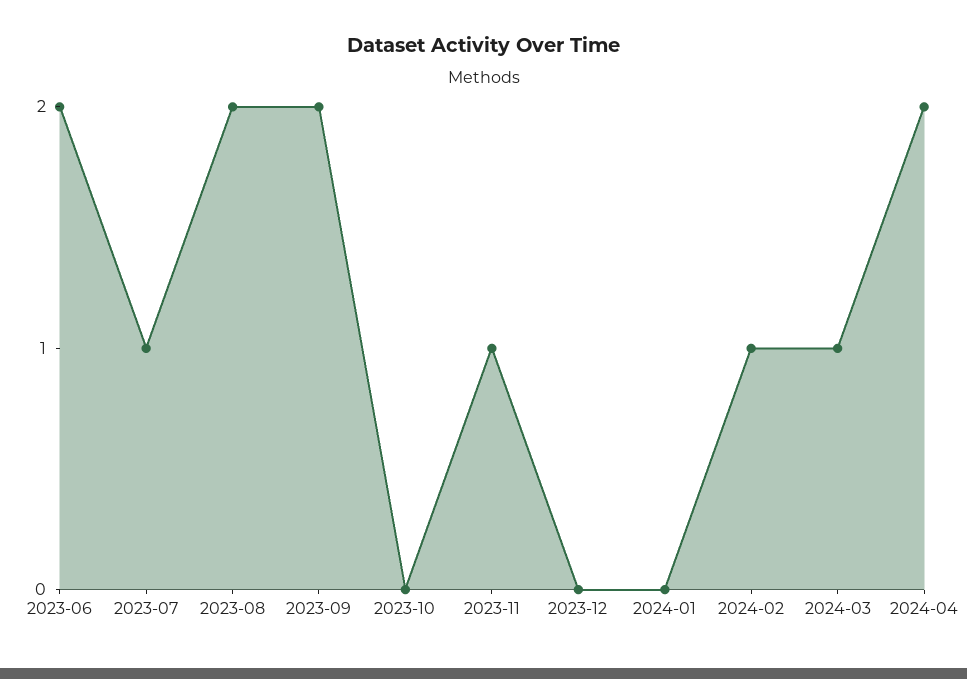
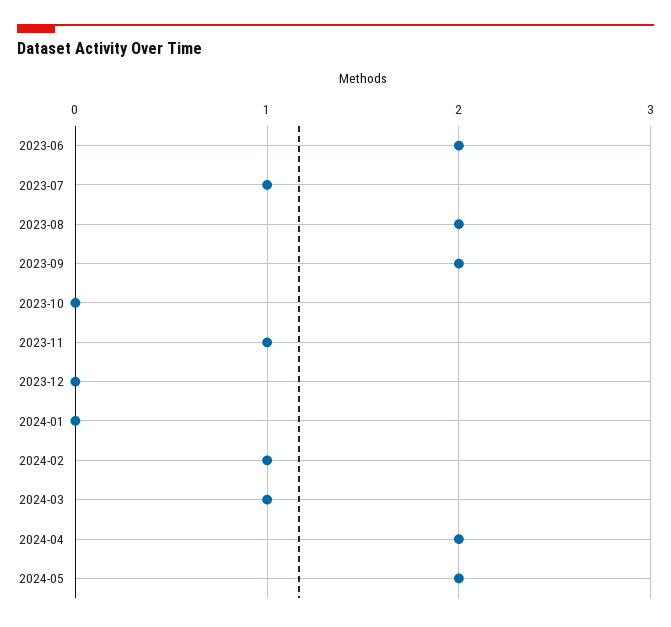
2024-05: none -> 2

